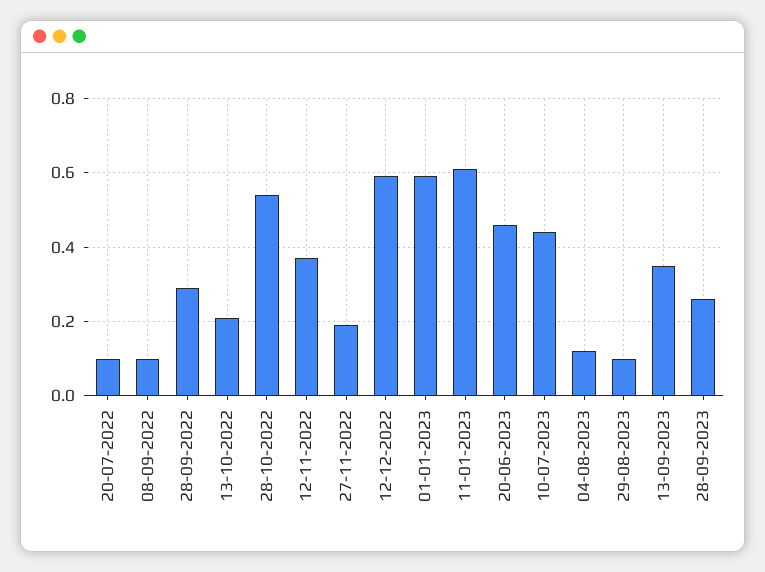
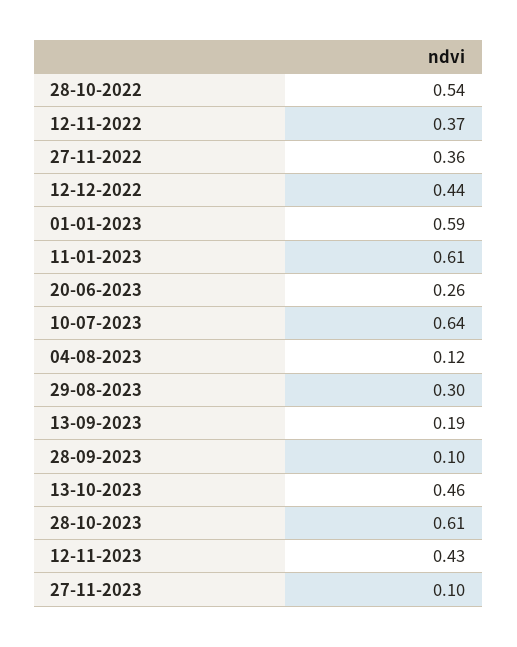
20-07-2022: 0.1 -> none
08-09-2022: 0.1 -> none
28-09-2022: 0.3 -> none
13-10-2022: 0.2 -> none
27-11-2022: 0.2 -> 0.36
12-12-2022: 0.6 -> 0.44
20-06-2023: 0.45 -> 0.26
10-07-2023: 0.45 -> 0.64
29-08-2023: 0.1 -> 0.3
13-09-2023: 0.35 -> 0.19
28-09-2023: 0.25 -> 0.1
13-10-2023: none -> 0.46
28-10-2023: none -> 0.61
12-11-2023: none -> 0.43
27-11-2023: none -> 0.1

